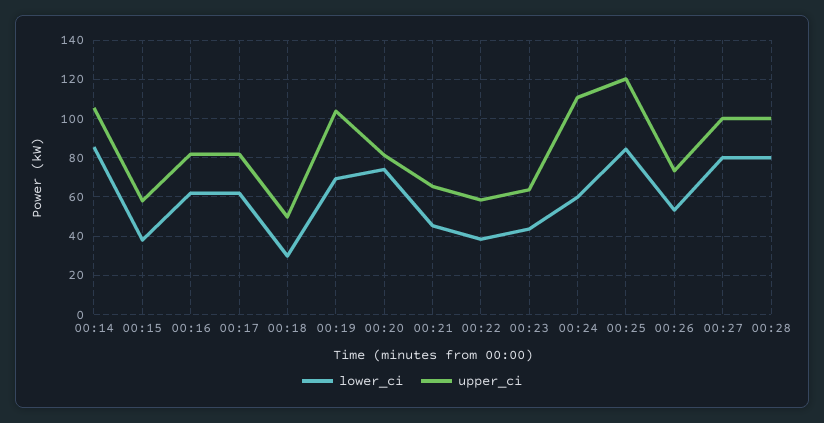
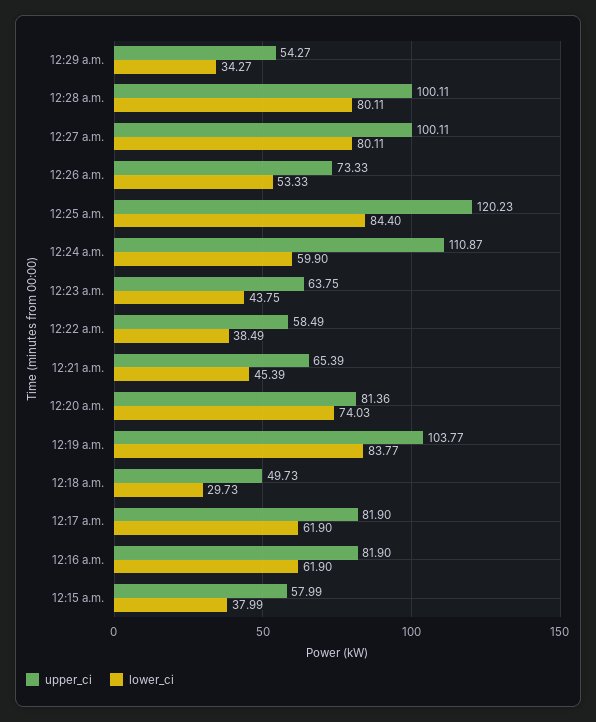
lower_ci, 00:14: 85 -> none
upper_ci, 00:14: 105 -> none
lower_ci, 00:19: 70 -> 83.77
upper_ci, 12:29 a.m.: none -> 54.27
lower_ci, 12:29 a.m.: none -> 34.27

